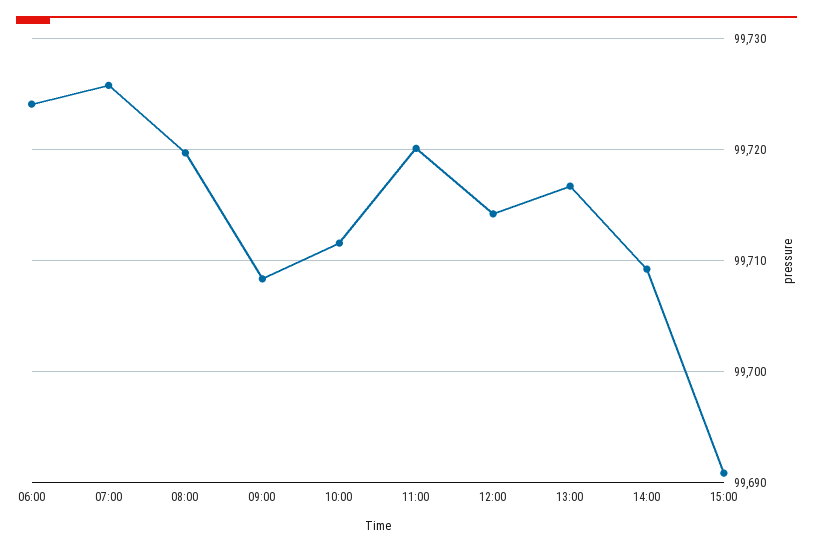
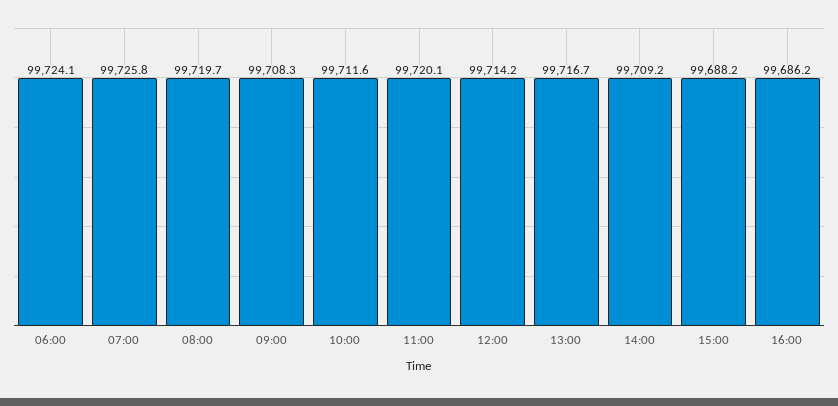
15:00: 99691 -> 99688.2
16:00: none -> 99686.2

